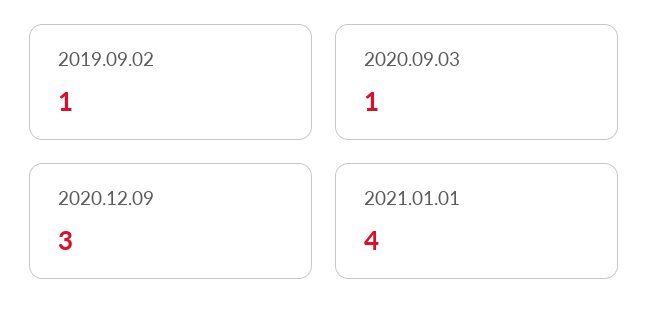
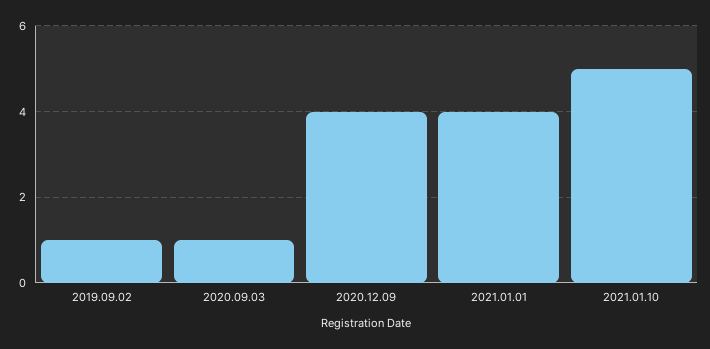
2020.12.09: 3 -> 4
2021.01.10: none -> 5

